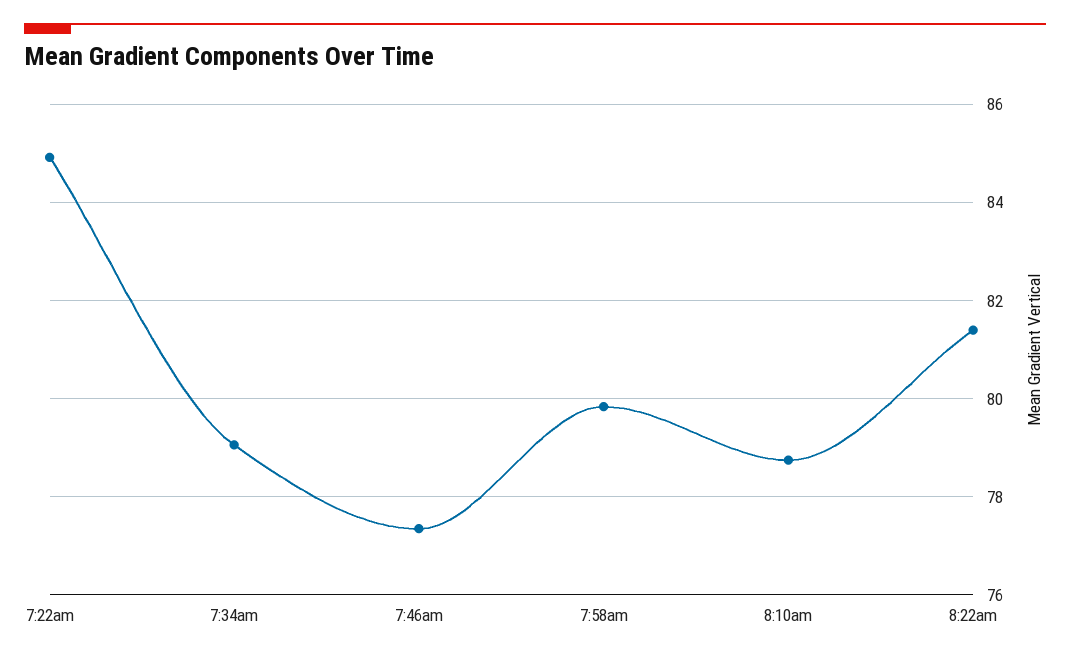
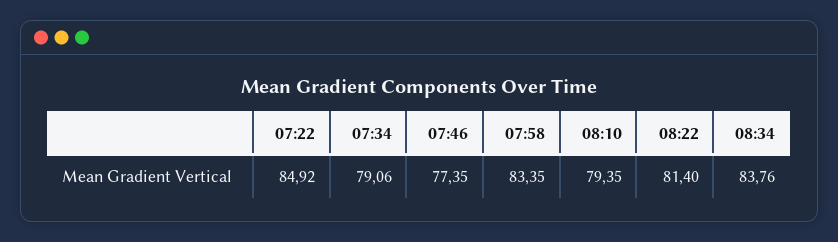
7:58am: 79.8 -> 83.35
8:10am: 78.8 -> 79.35
08:34: none -> 83.76

